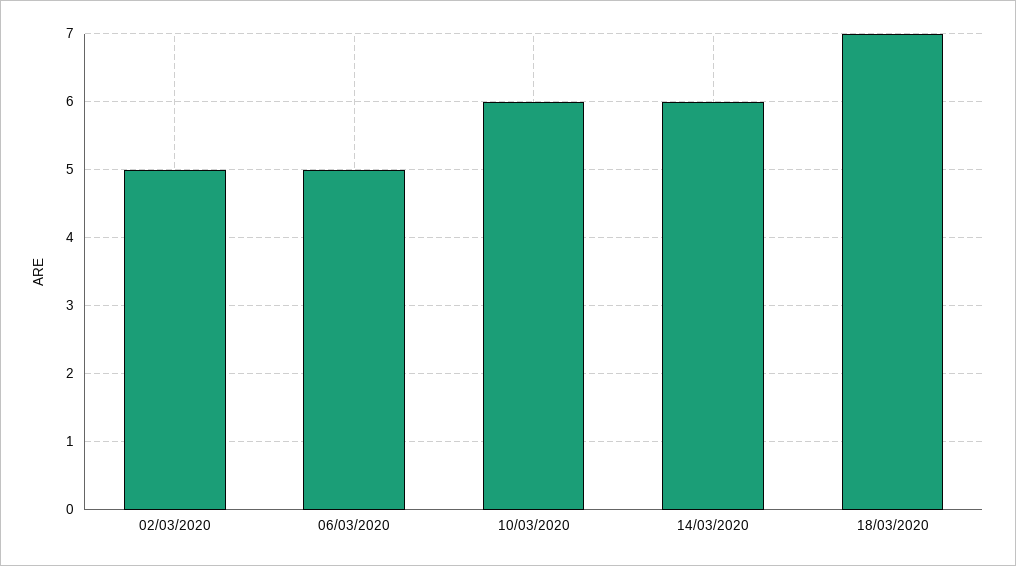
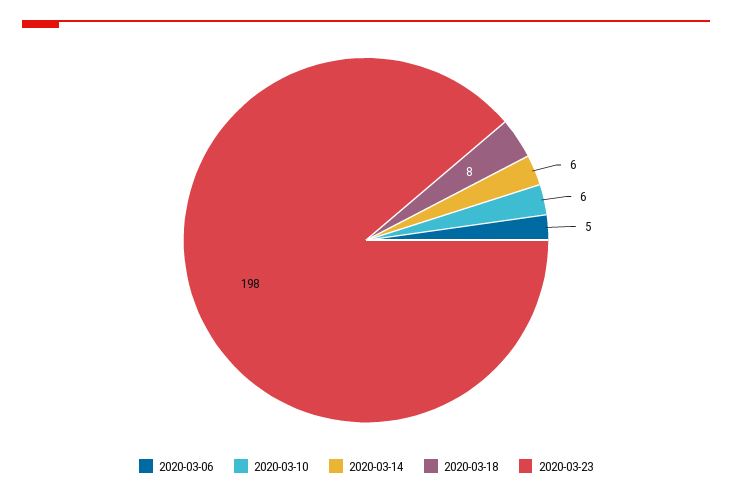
02/03/2020: 5 -> none
18/03/2020: 7 -> 8
2020-03-23: none -> 198

